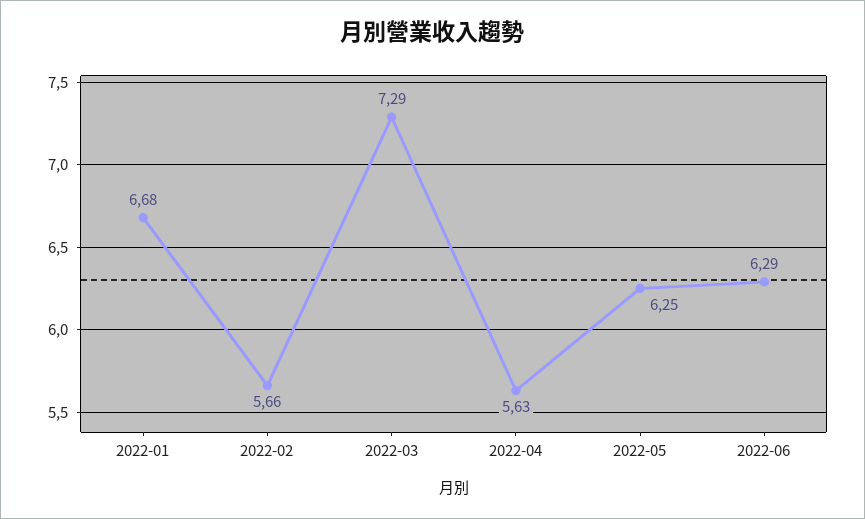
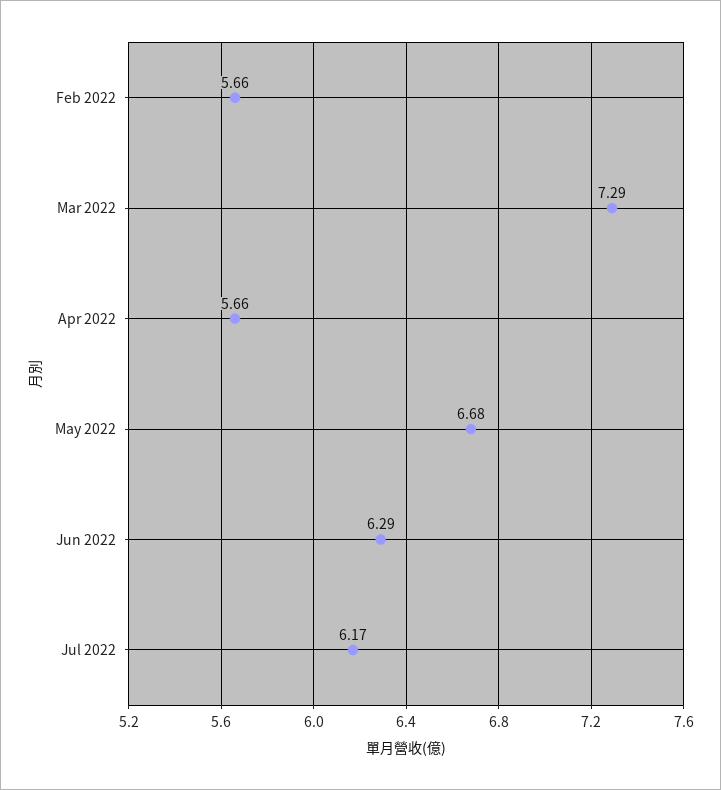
2022-01: 6.68 -> none
2022-04: 5.63 -> 5.66
2022-05: 6.25 -> 6.68
Jul 2022: none -> 6.17

